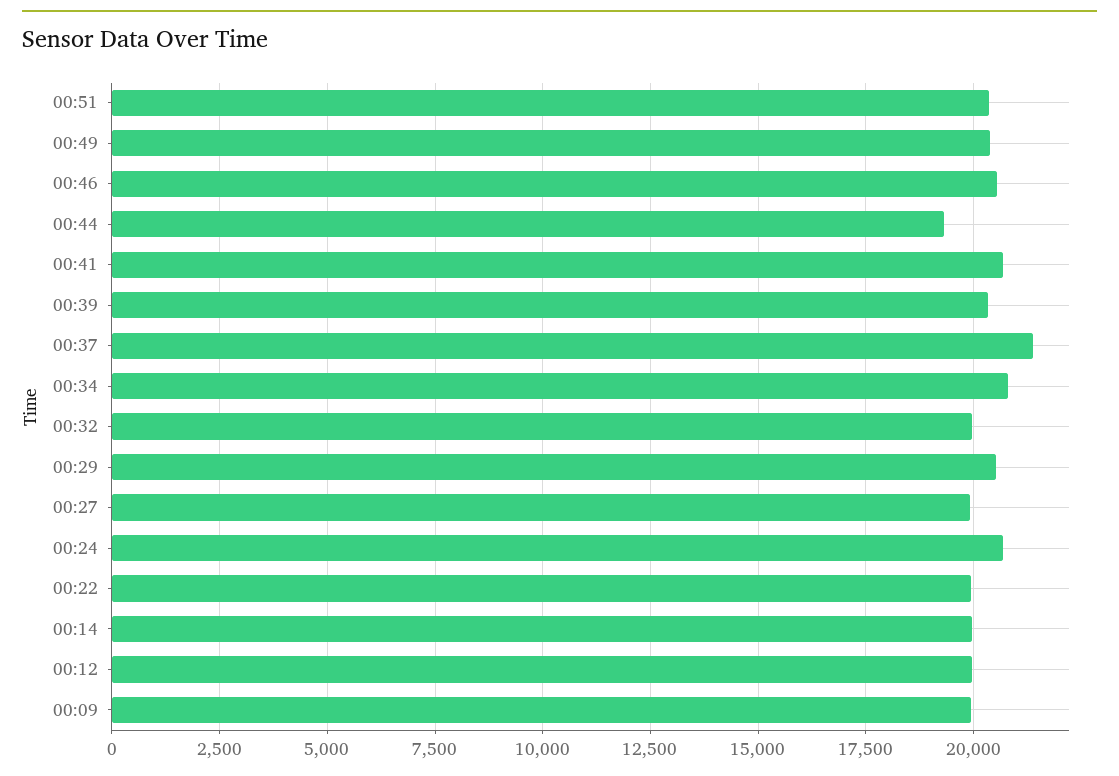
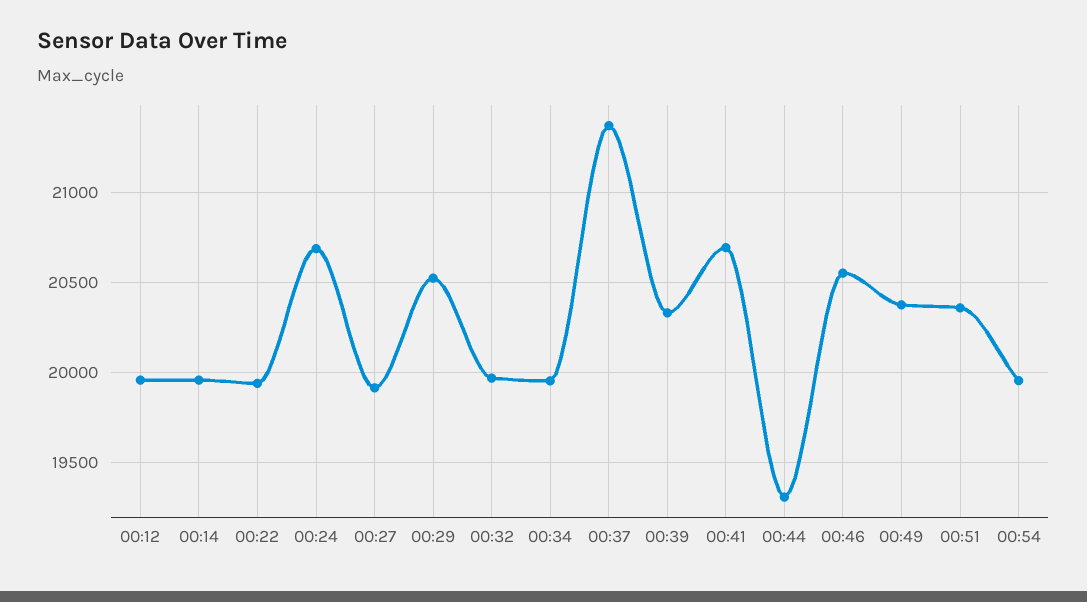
00:34: 20750 -> 19950
00:09: 20000 -> none
00:54: none -> 19950

